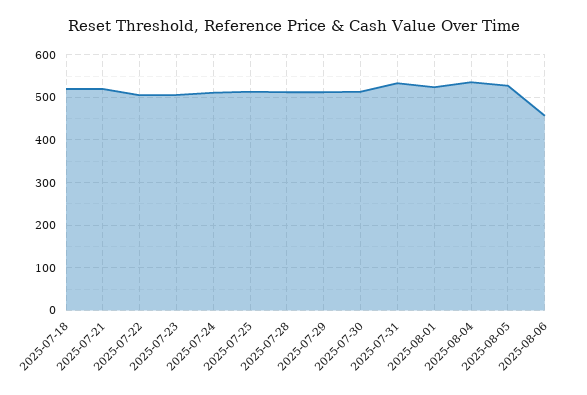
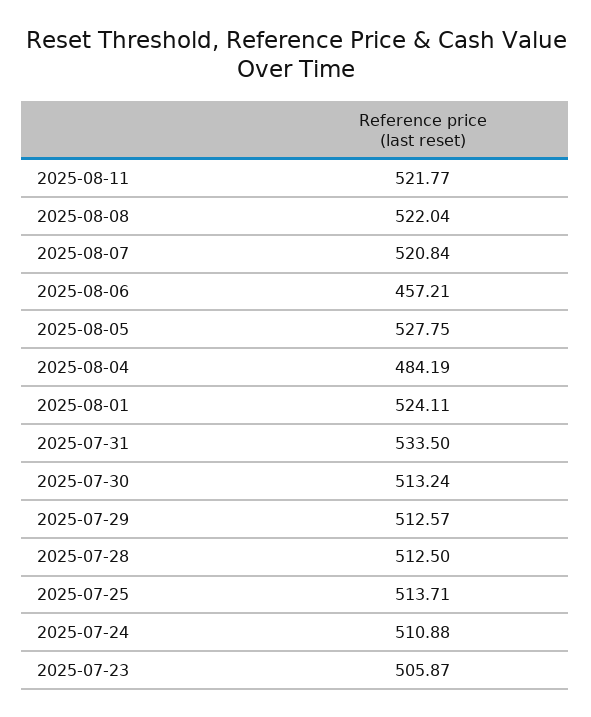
2025-07-18: 520 -> none
2025-07-21: 520 -> none
2025-07-22: 500 -> none
2025-08-04: 540 -> 484.19
2025-08-11: none -> 521.77
2025-08-08: none -> 522.04
2025-08-07: none -> 520.84

